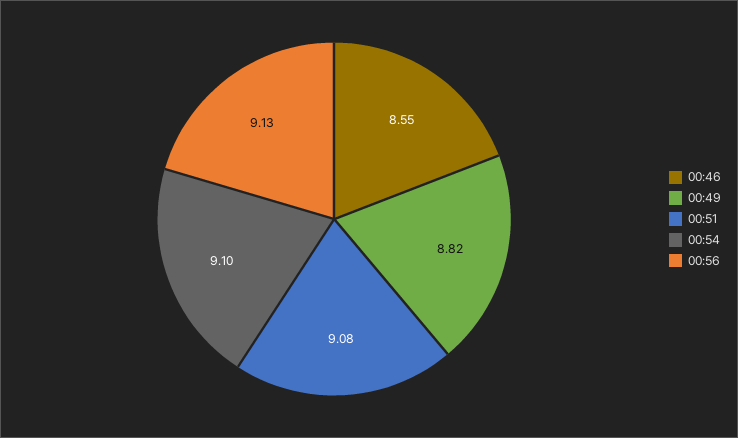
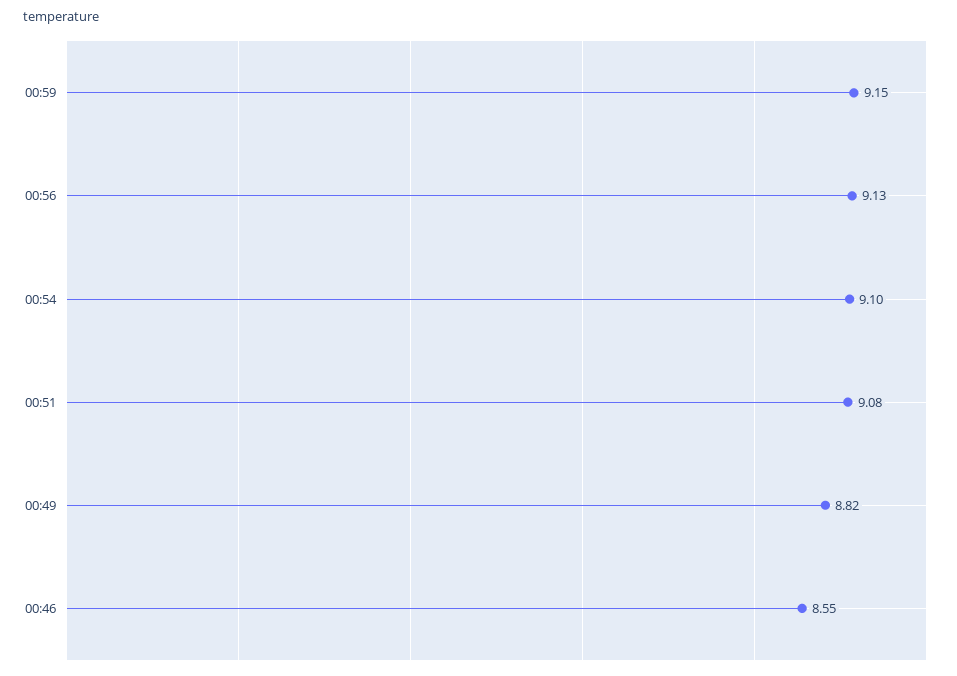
00:59: none -> 9.15

